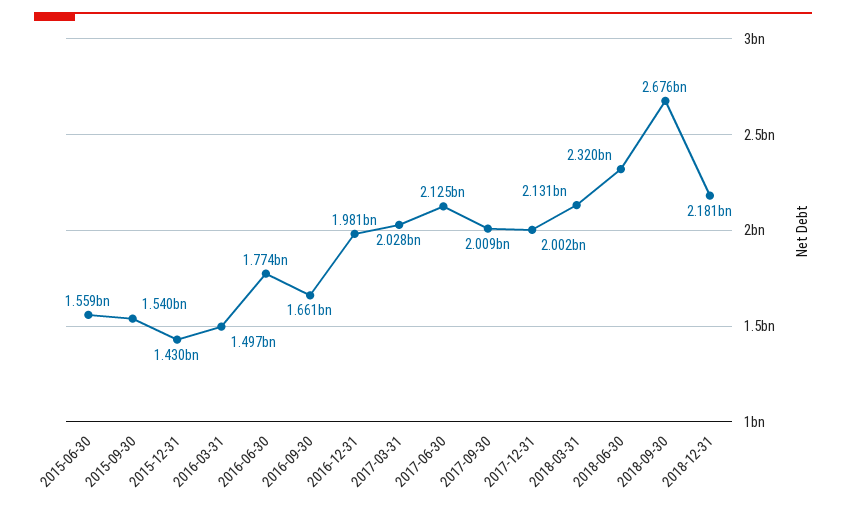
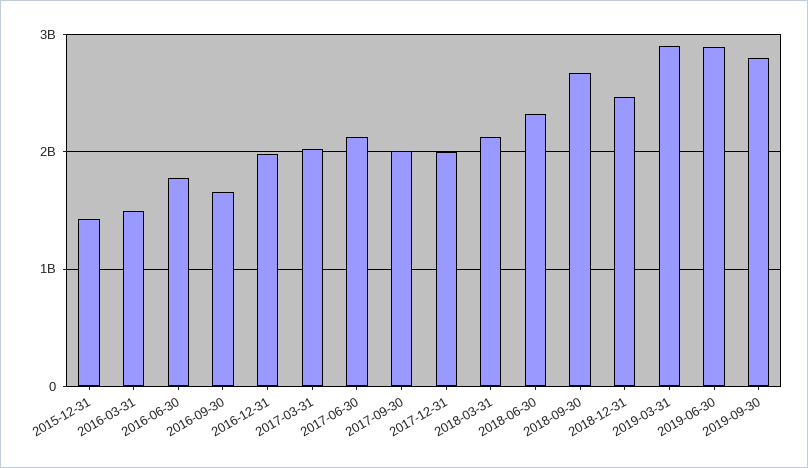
2015-06-30: 1559000000 -> none
2015-09-30: 1540000000 -> none
2018-12-31: 2181000000 -> 2500000000
2019-03-31: none -> 2900000000
2019-06-30: none -> 2900000000
2019-09-30: none -> 2800000000

